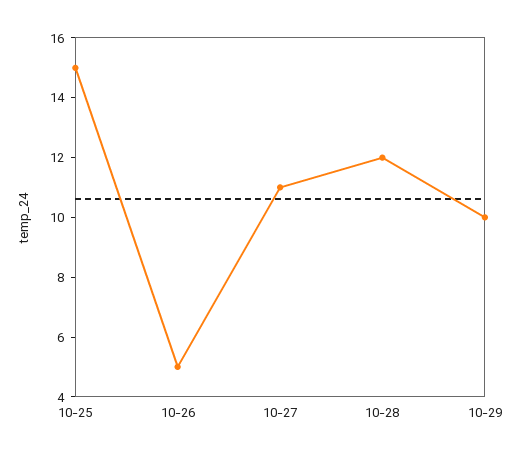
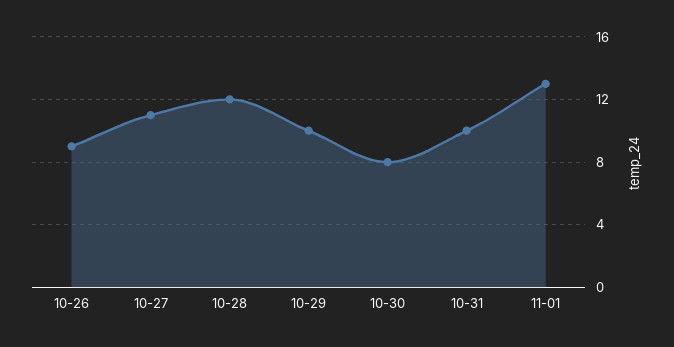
10-25: 15 -> none
10-26: 5 -> 9
10-30: none -> 8
10-31: none -> 10
11-01: none -> 13

